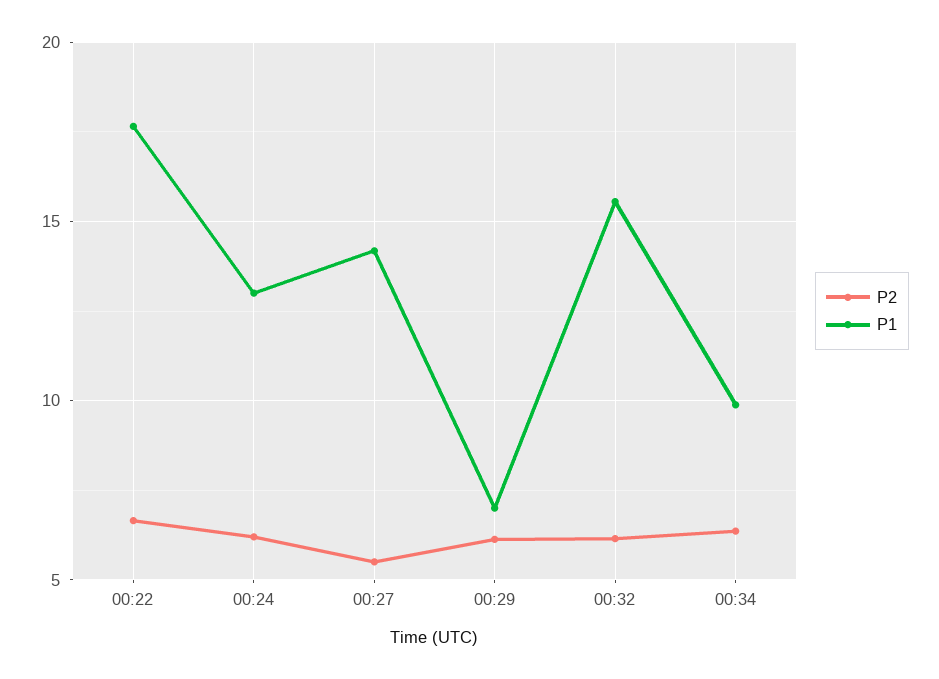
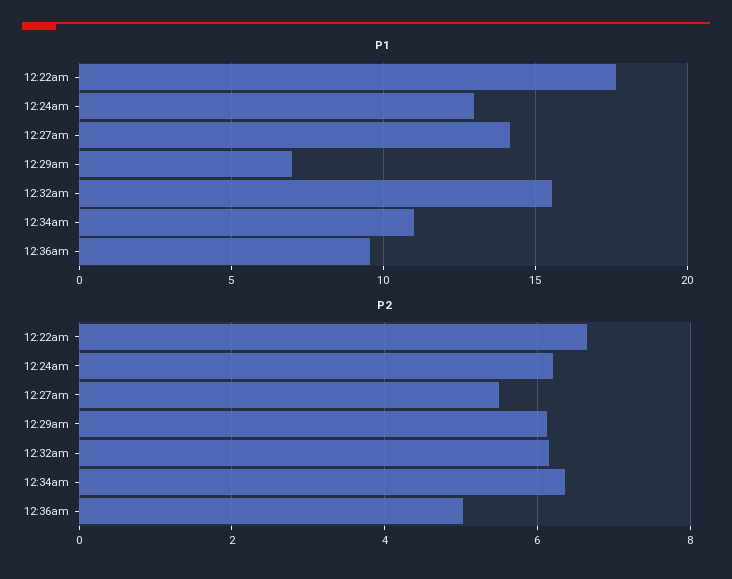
P1, 00:34: 10 -> 11
P1, 12:36am: none -> 9.5
P2, 12:36am: none -> 5

